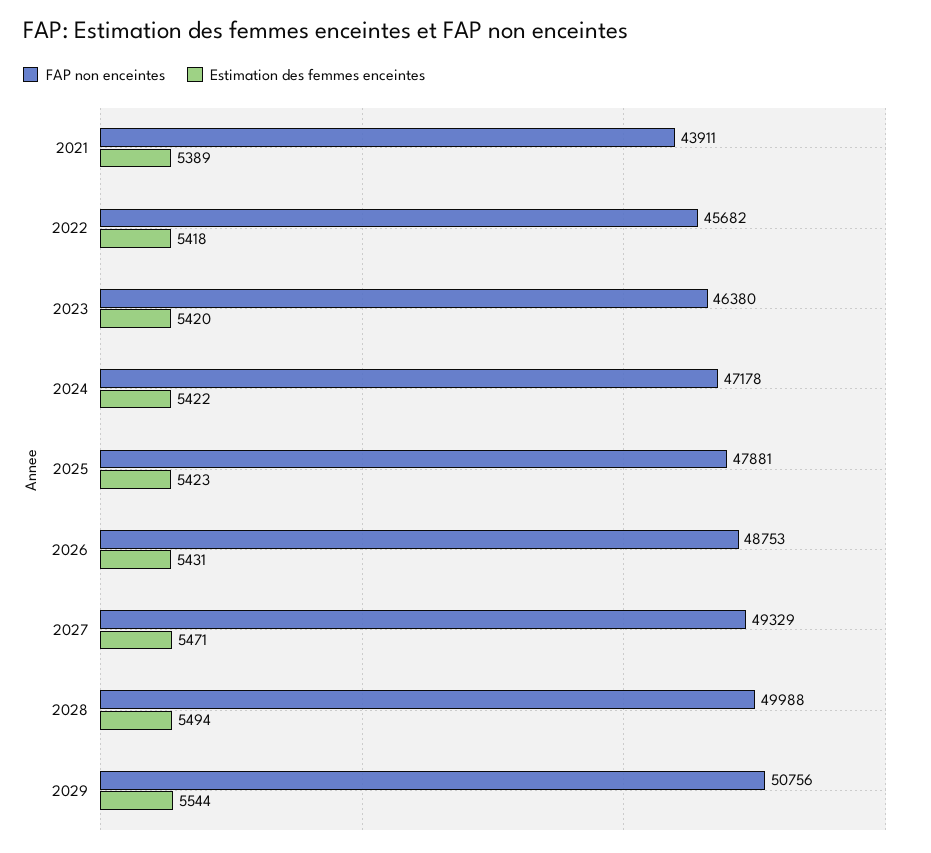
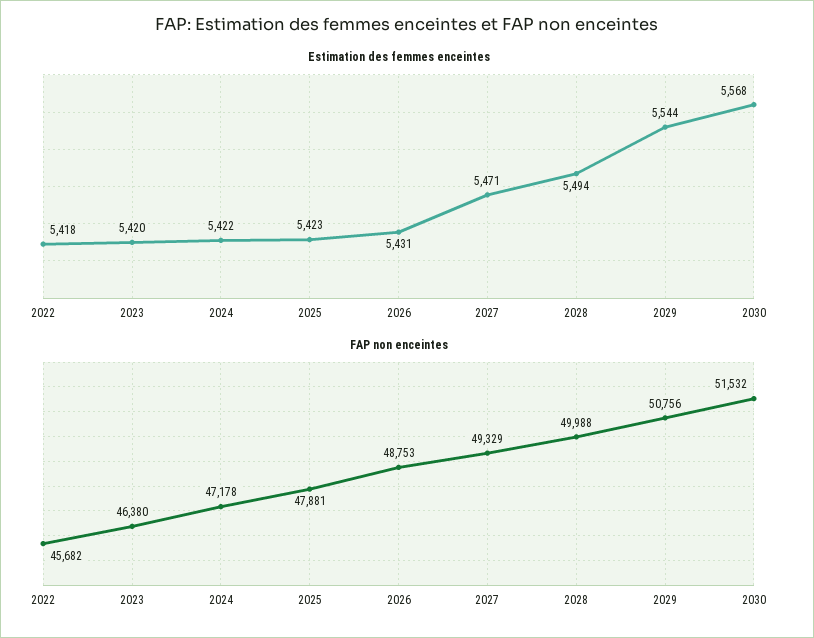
FAP non enceintes, 2021: 43911 -> none
Estimation des femmes enceintes, 2021: 5389 -> none
Estimation des femmes enceintes, 2030: none -> 5568
FAP non enceintes, 2030: none -> 51532

